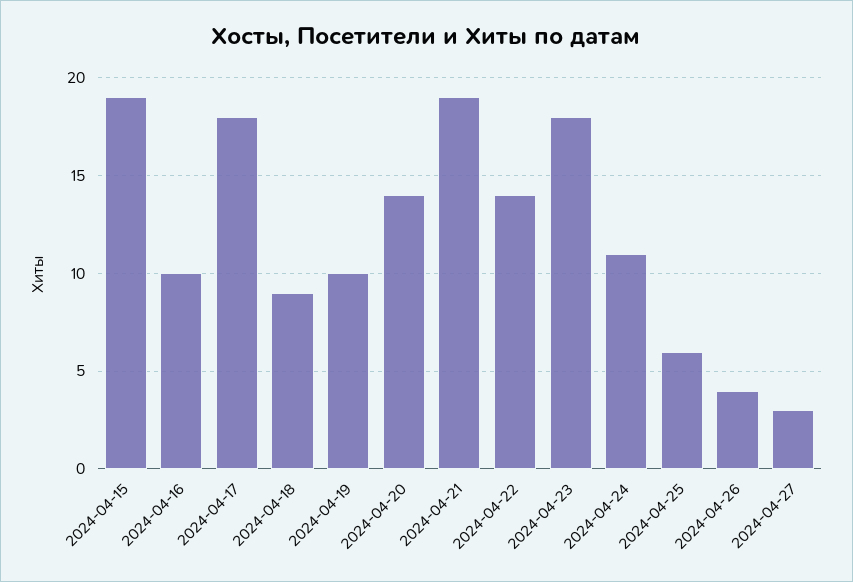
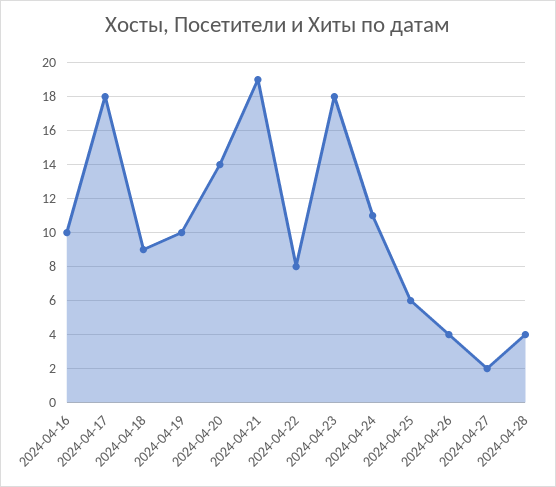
2024-04-15: 19 -> none
2024-04-22: 14 -> 8
2024-04-27: 3 -> 2
2024-04-28: none -> 4

